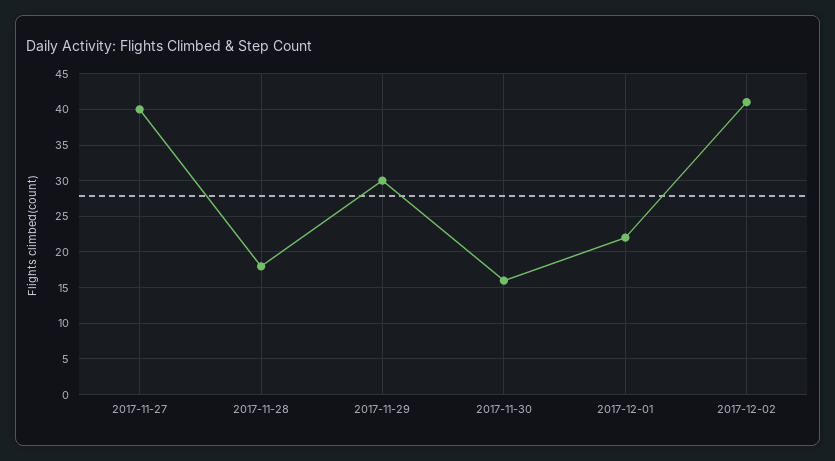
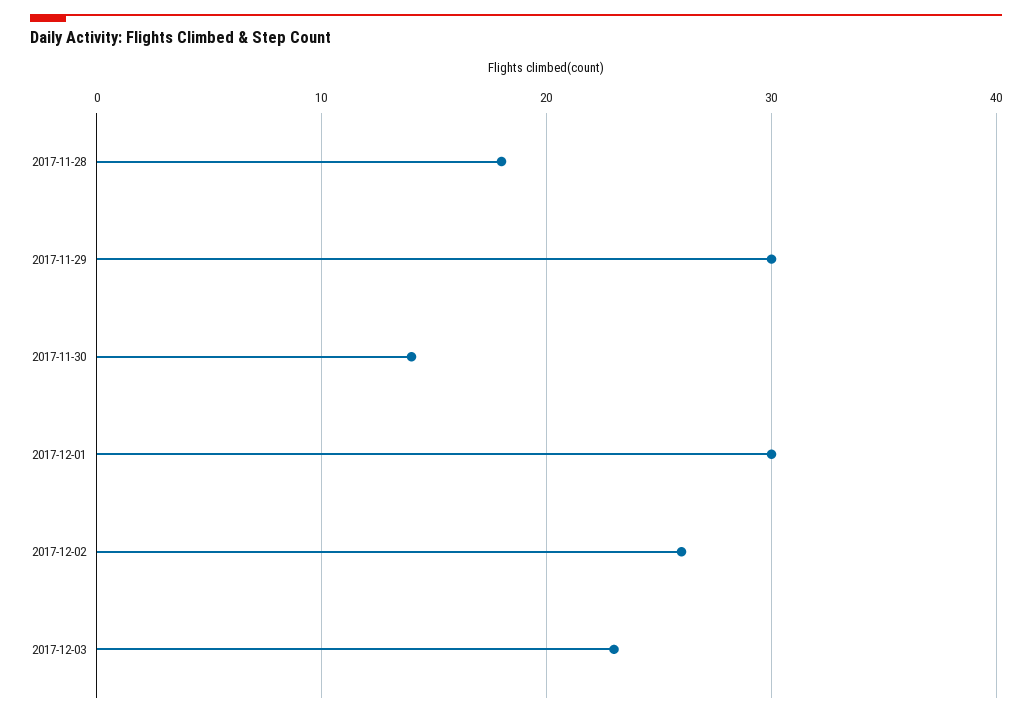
2017-11-27: 40 -> none
2017-11-30: 16 -> 14
2017-12-01: 22 -> 30
2017-12-02: 41 -> 26
2017-12-03: none -> 23

